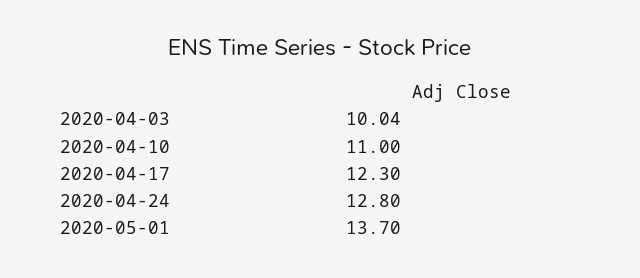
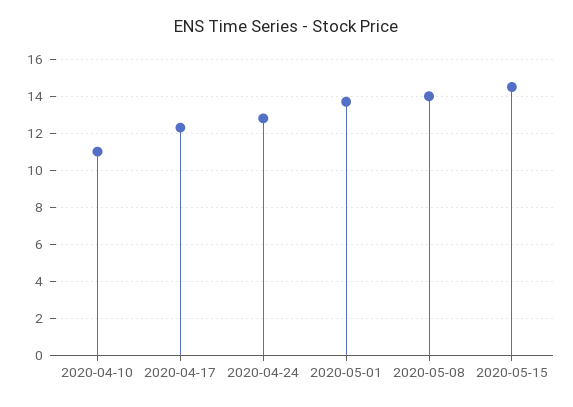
2020-04-03: 10.04 -> none
2020-05-08: none -> 14
2020-05-15: none -> 14.5

